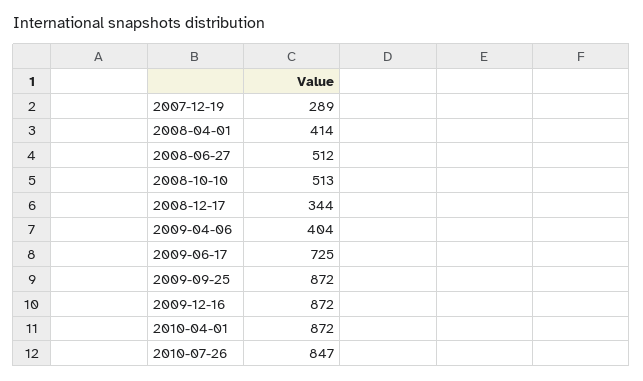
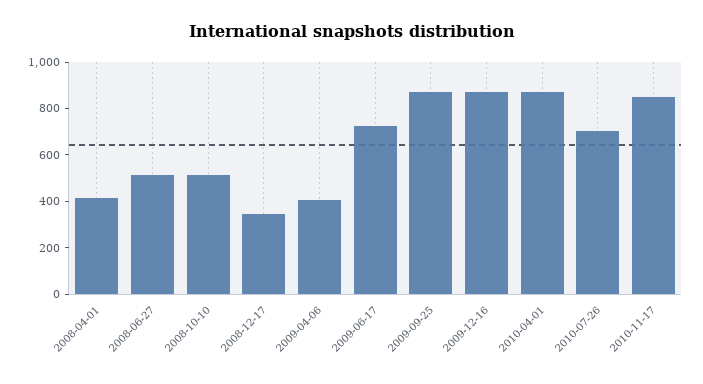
2007-12-19: 289 -> none
2010-07-26: 847 -> 700
2010-11-17: none -> 850

